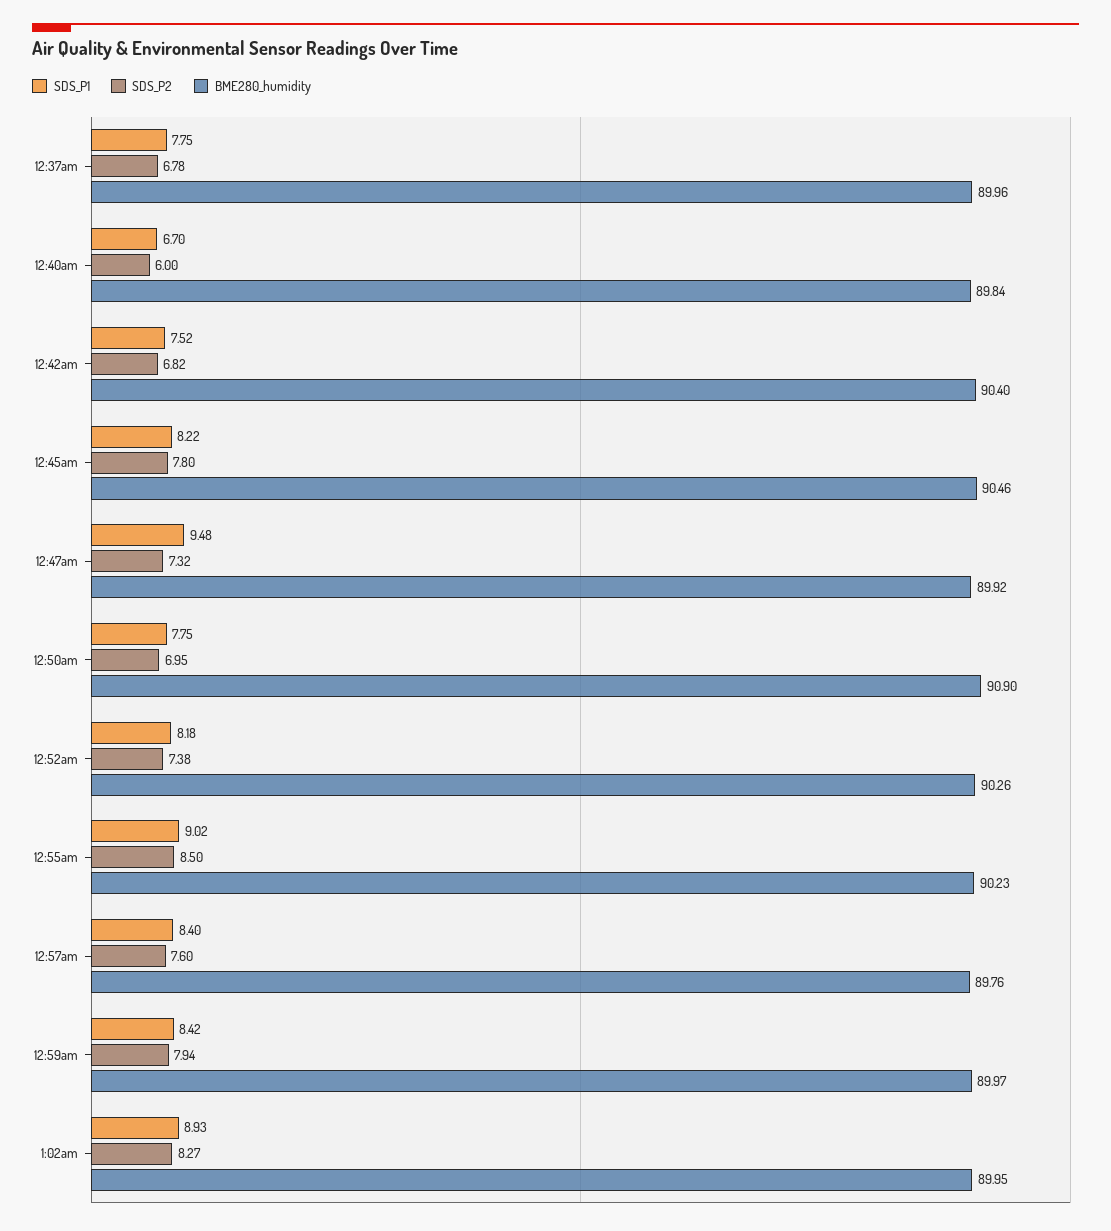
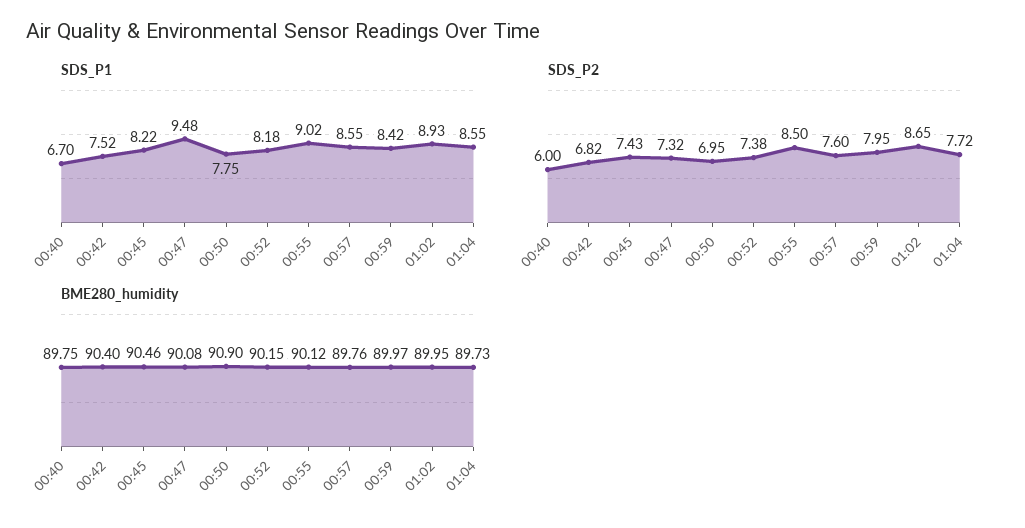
SDS_P1, 12:37am: 7.75 -> none
SDS_P2, 12:37am: 6.78 -> none
BME280_humidity, 12:37am: 89.96 -> none
BME280_humidity, 12:40am: 89.84 -> 89.75
SDS_P2, 12:45am: 7.8 -> 7.43
BME280_humidity, 12:47am: 89.92 -> 90.08
BME280_humidity, 12:52am: 90.26 -> 90.15
BME280_humidity, 12:55am: 90.23 -> 90.12
SDS_P1, 12:57am: 8.4 -> 8.55
SDS_P2, 12:59am: 7.94 -> 7.95
SDS_P2, 1:02am: 8.27 -> 8.65
SDS_P1, 01:04: none -> 8.55
SDS_P2, 01:04: none -> 7.72
BME280_humidity, 01:04: none -> 89.73

